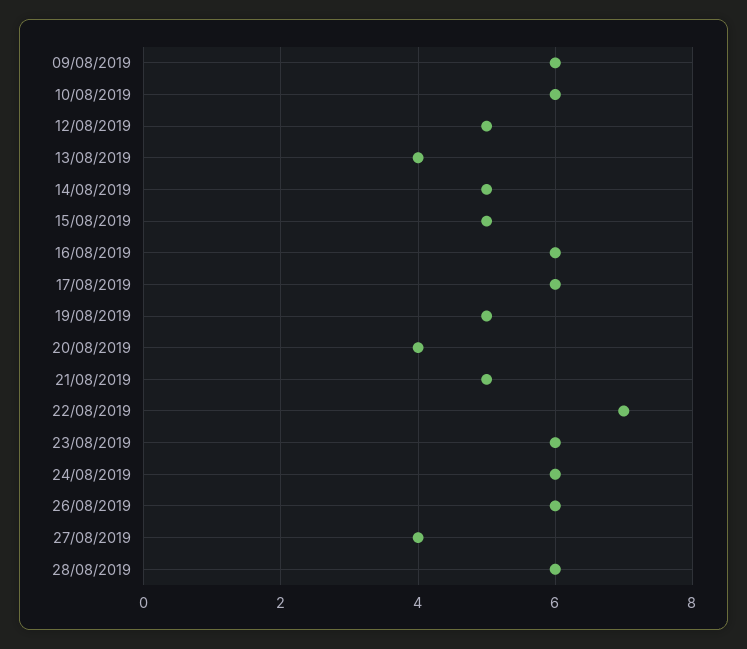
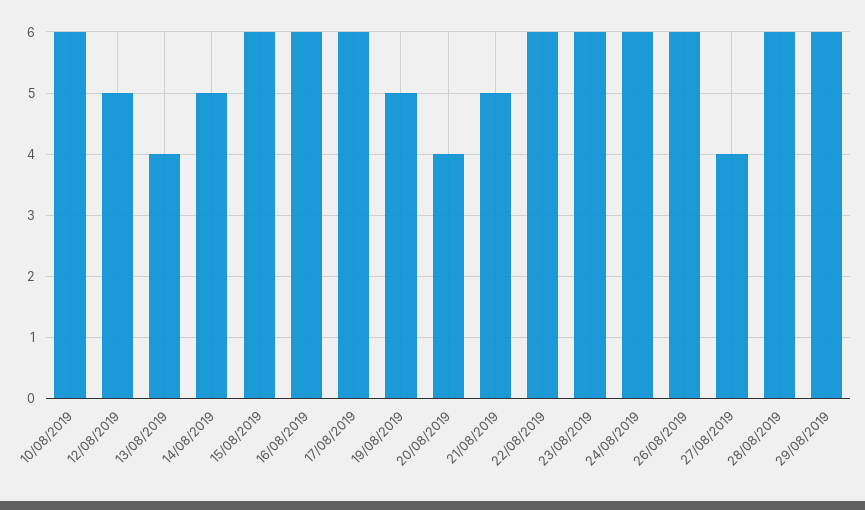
09/08/2019: 6 -> none
15/08/2019: 5 -> 6
22/08/2019: 7 -> 6
29/08/2019: none -> 6

